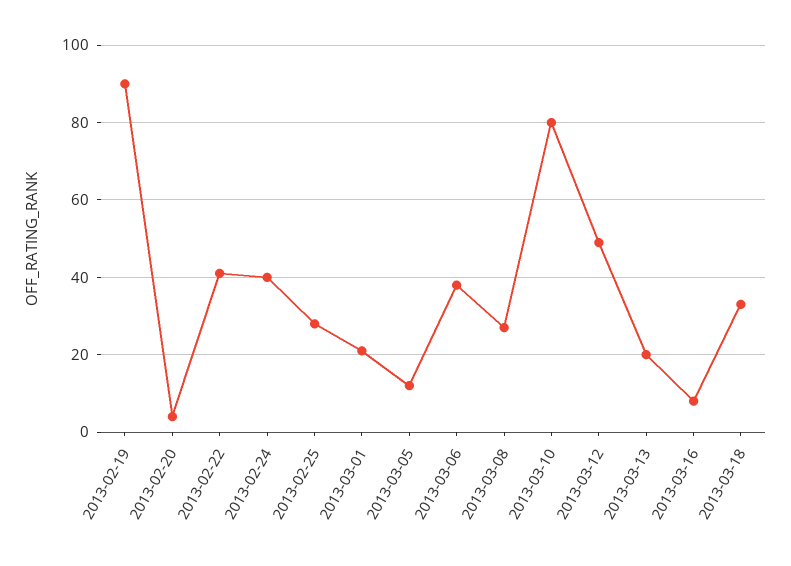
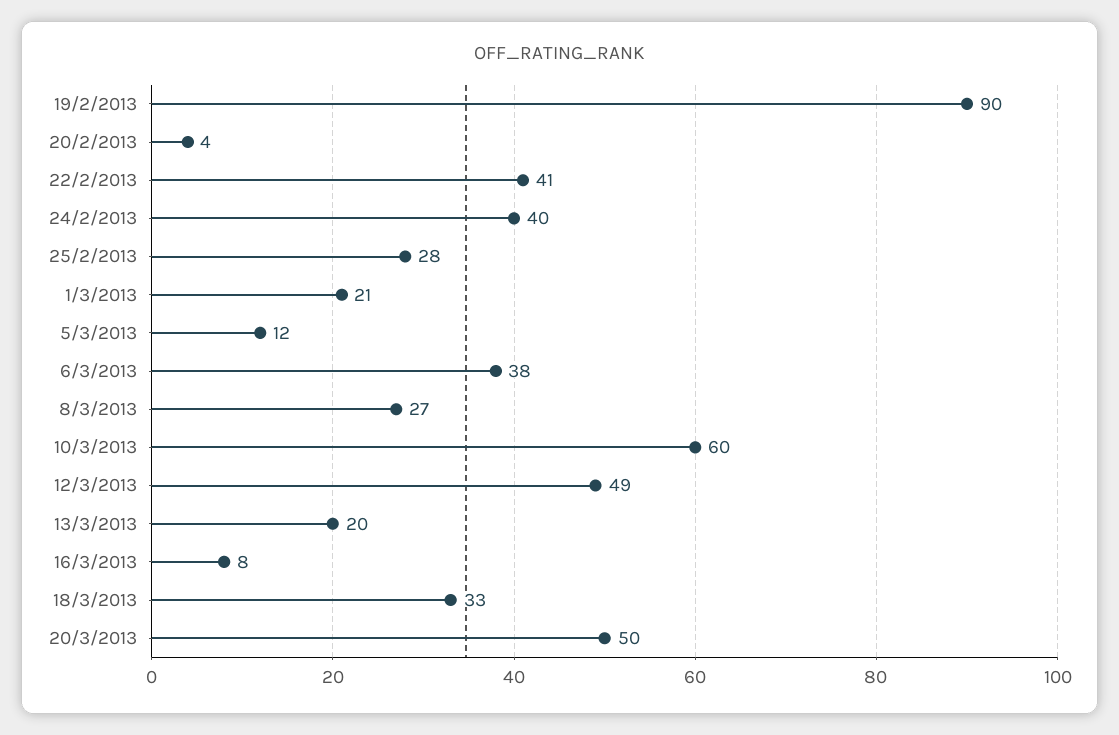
2013-03-10: 80 -> 60
20/3/2013: none -> 50

